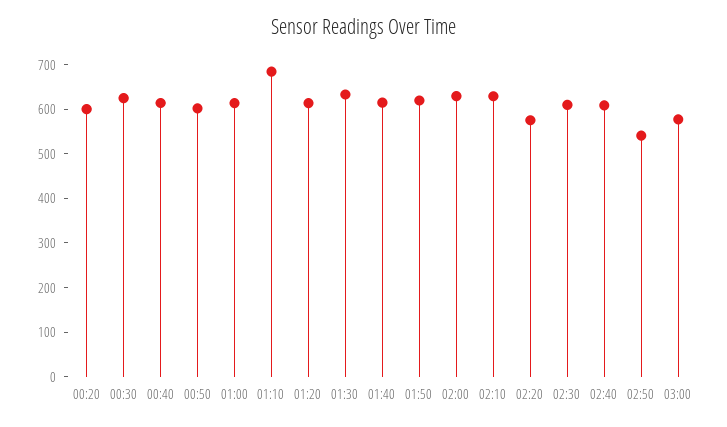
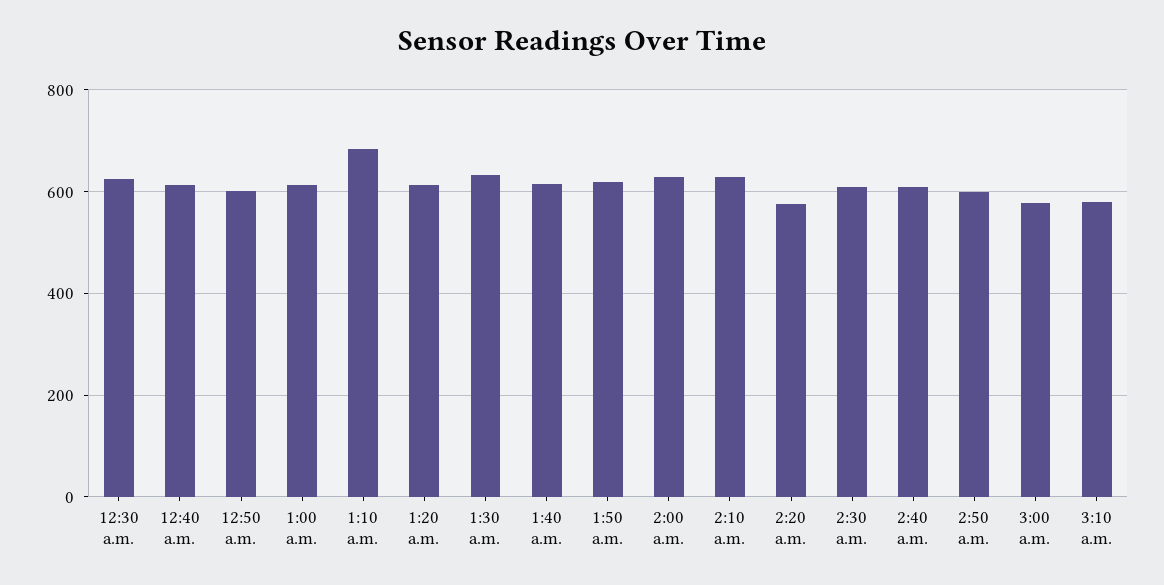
00:20: 600 -> none
02:50: 540 -> 600
3:10 a.m.: none -> 580

